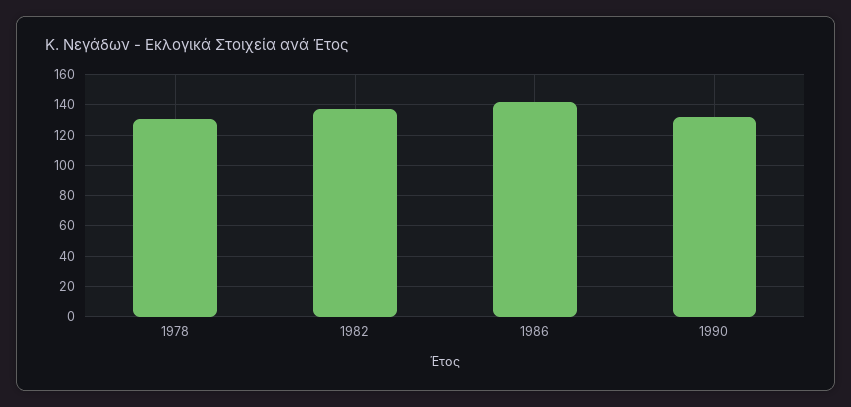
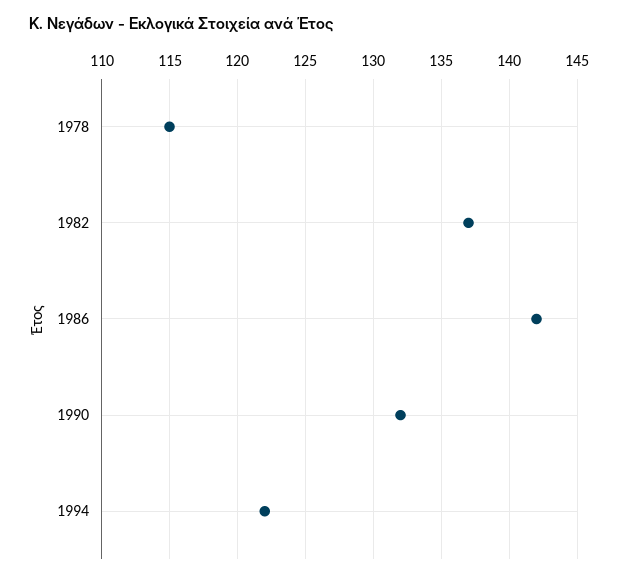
1978: 130 -> 115
1994: none -> 122

